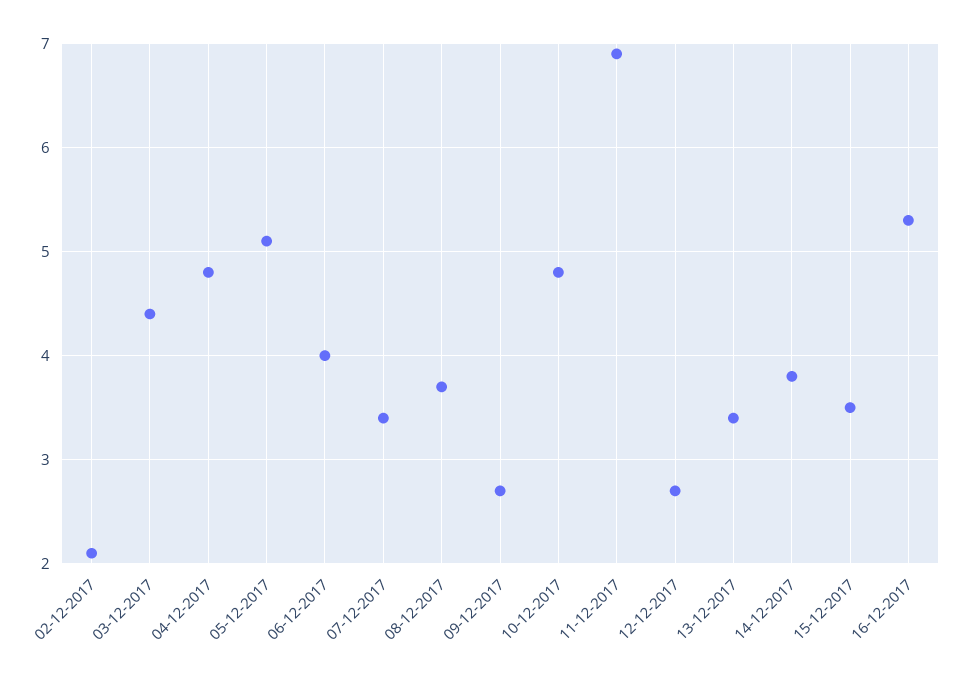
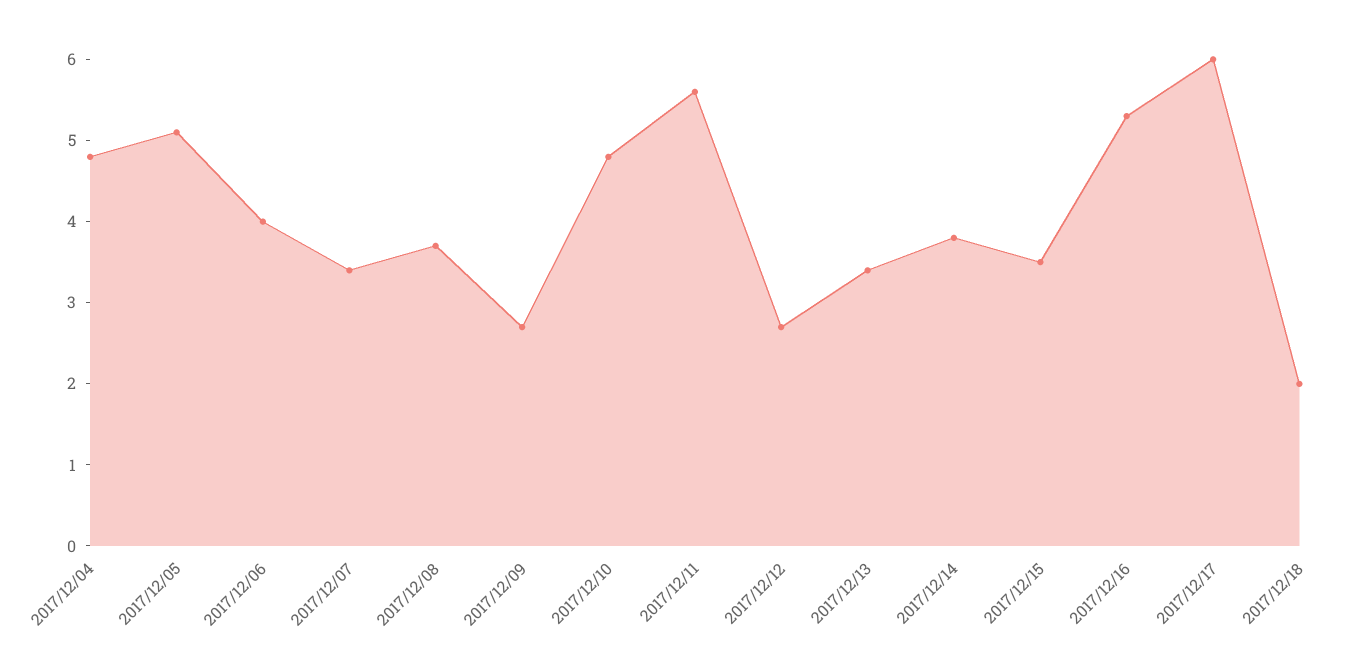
02-12-2017: 2.1 -> none
03-12-2017: 4.4 -> none
11-12-2017: 6.9 -> 5.6
2017/12/17: none -> 6
2017/12/18: none -> 2

